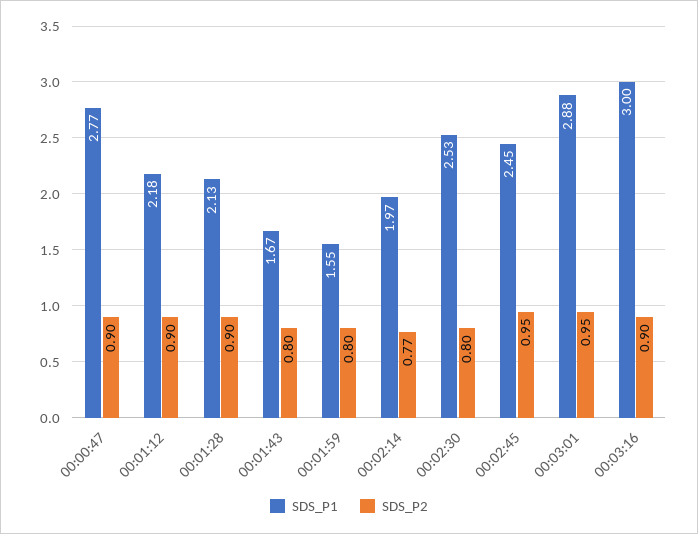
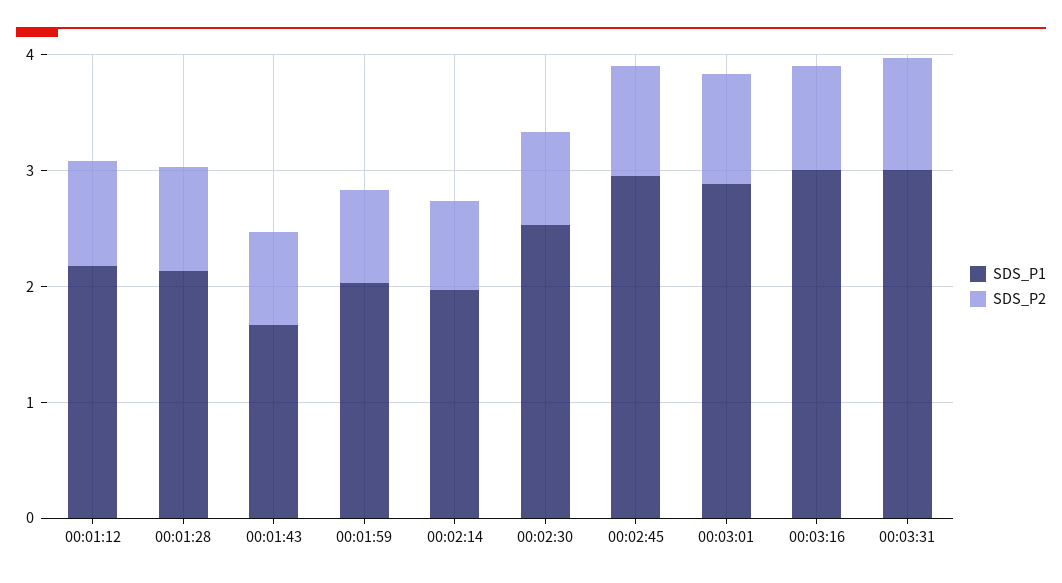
SDS_P1, 00:00:47: 2.77 -> none
SDS_P2, 00:00:47: 0.9 -> none
SDS_P1, 00:01:59: 1.55 -> 2
SDS_P1, 00:02:45: 2.45 -> 3
SDS_P1, 00:03:31: none -> 3
SDS_P2, 00:03:31: none -> 1

